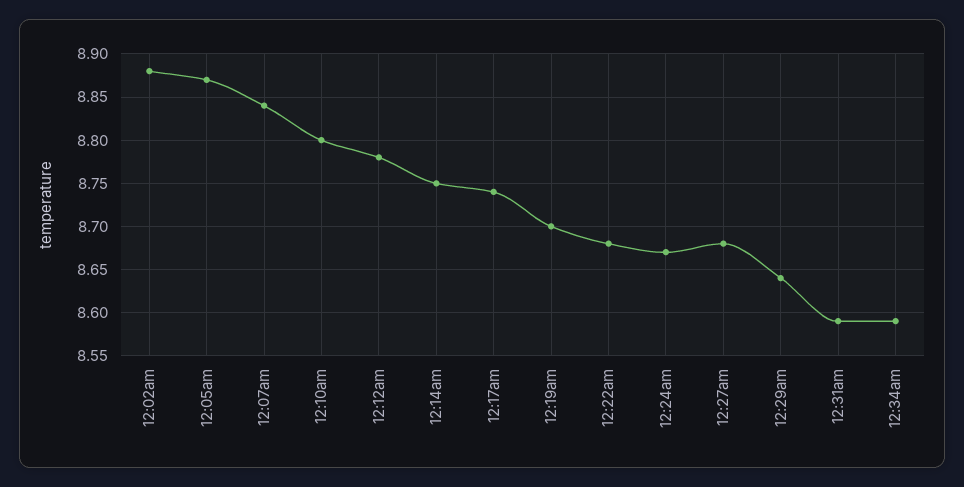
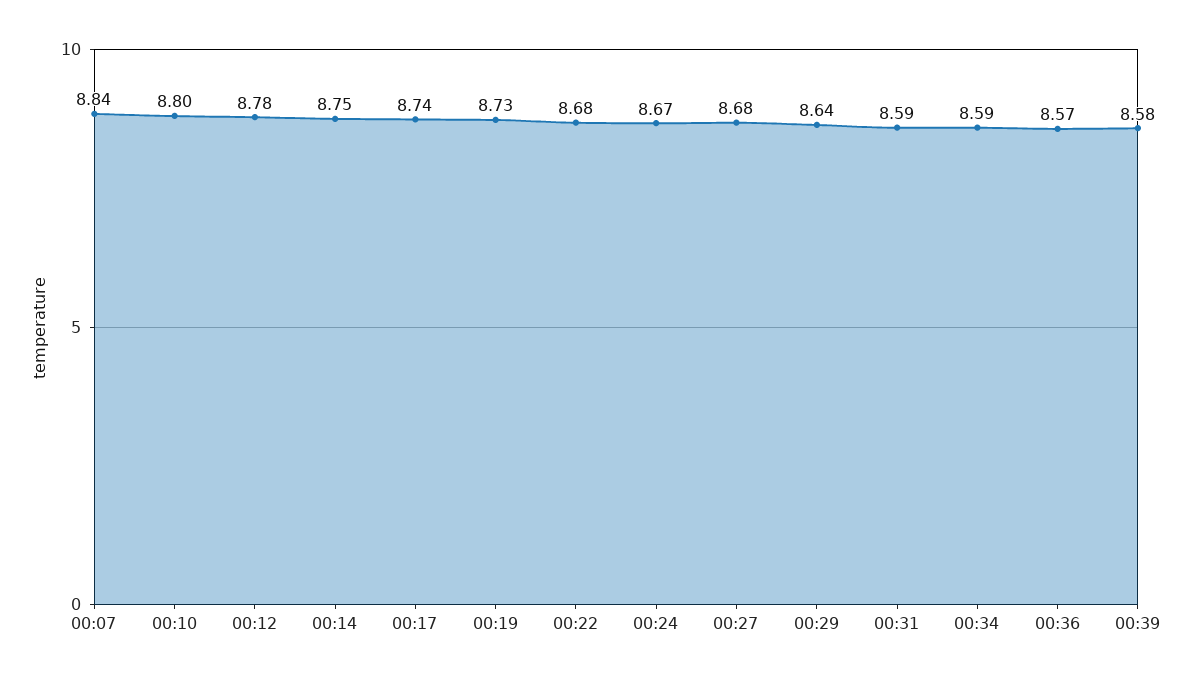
12:02am: 8.88 -> none
12:05am: 8.87 -> none
12:19am: 8.7 -> 8.73
00:36: none -> 8.57
00:39: none -> 8.58

